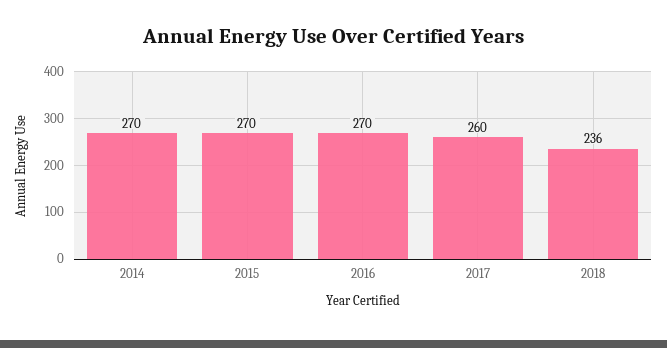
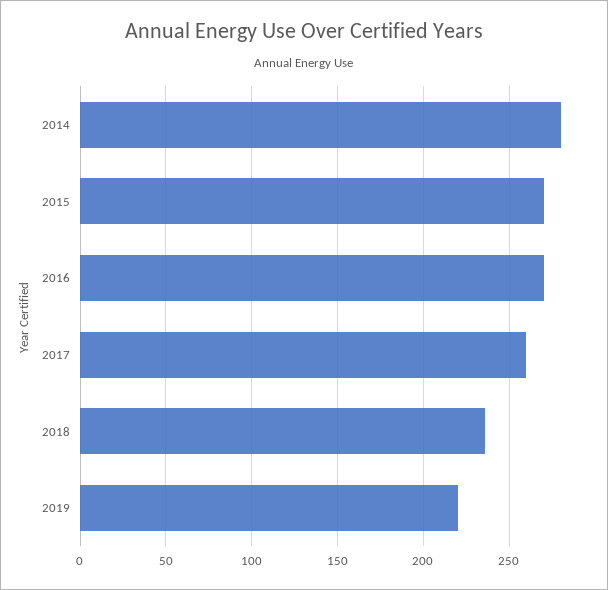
2014: 270 -> 280
2019: none -> 220

